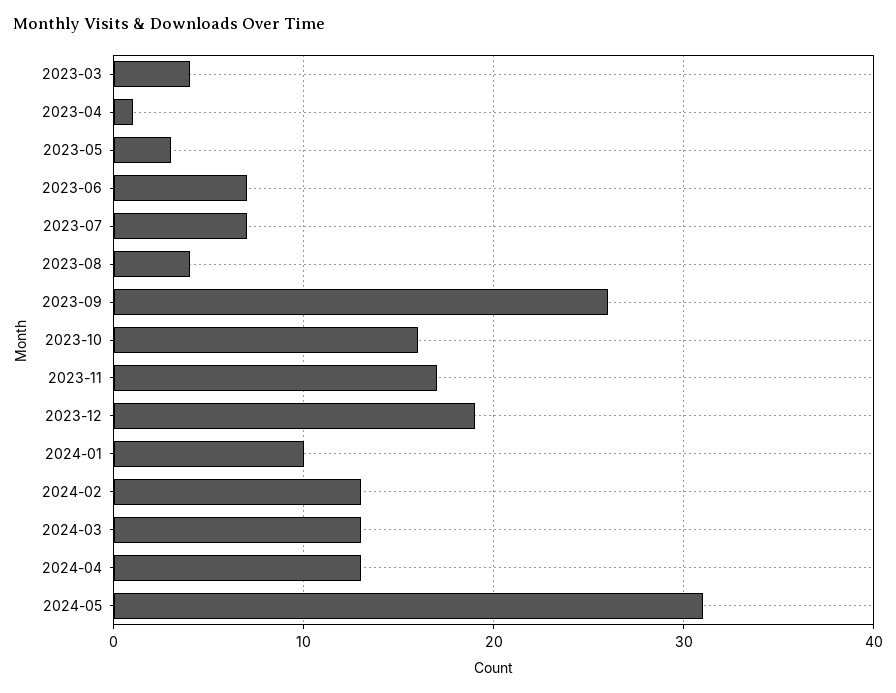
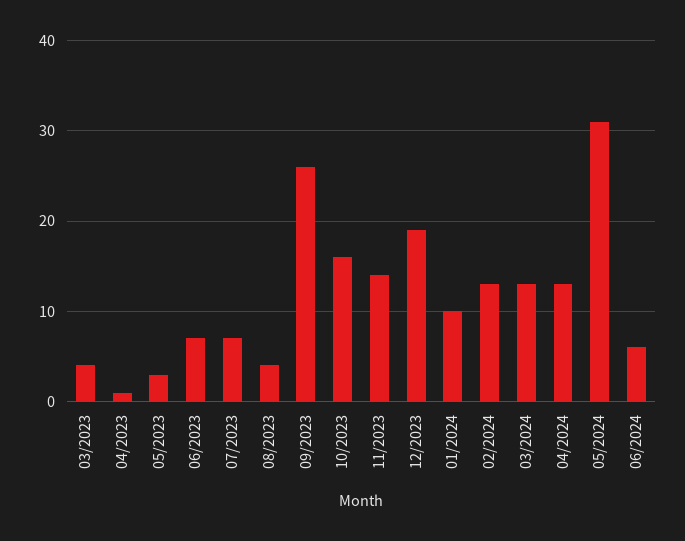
2023-11: 17 -> 14
06/2024: none -> 6

